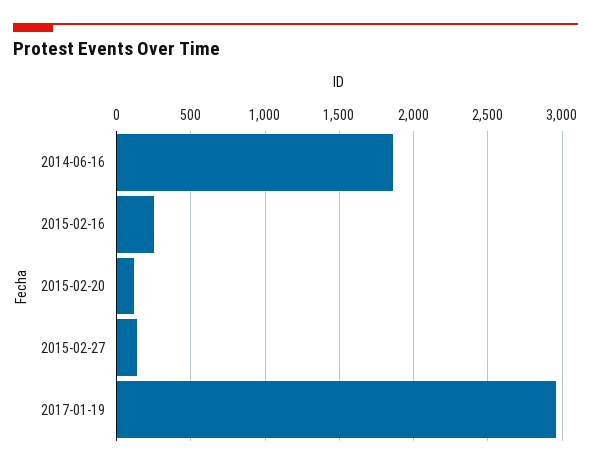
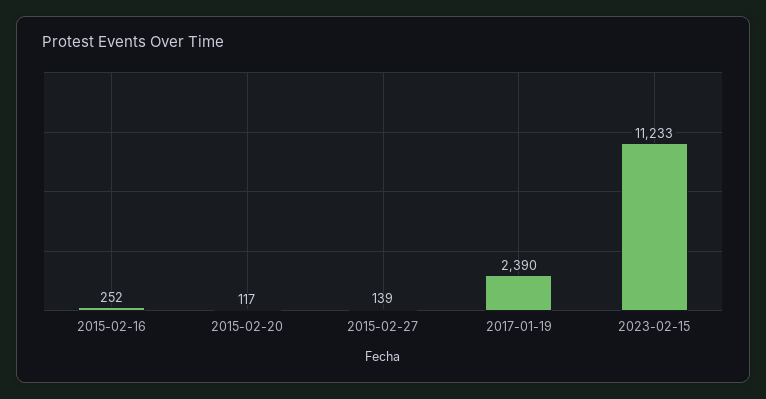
2014-06-16: 1850 -> none
2017-01-19: 2950 -> 2390
2023-02-15: none -> 11233

